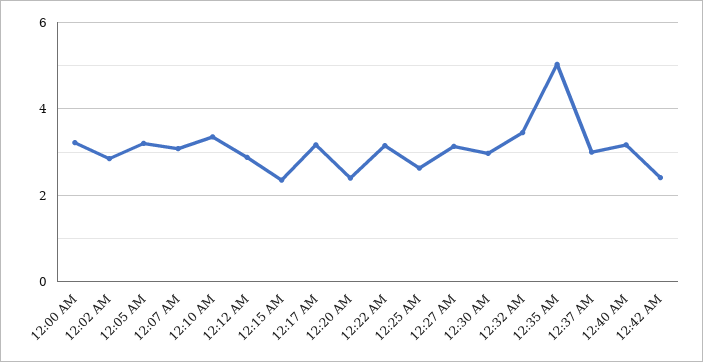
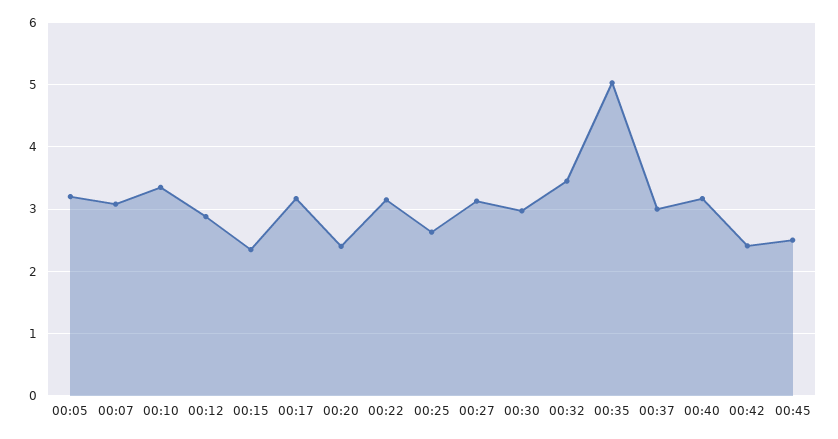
12:00 AM: 3.2 -> none
12:02 AM: 2.8 -> none
00:45: none -> 2.5

